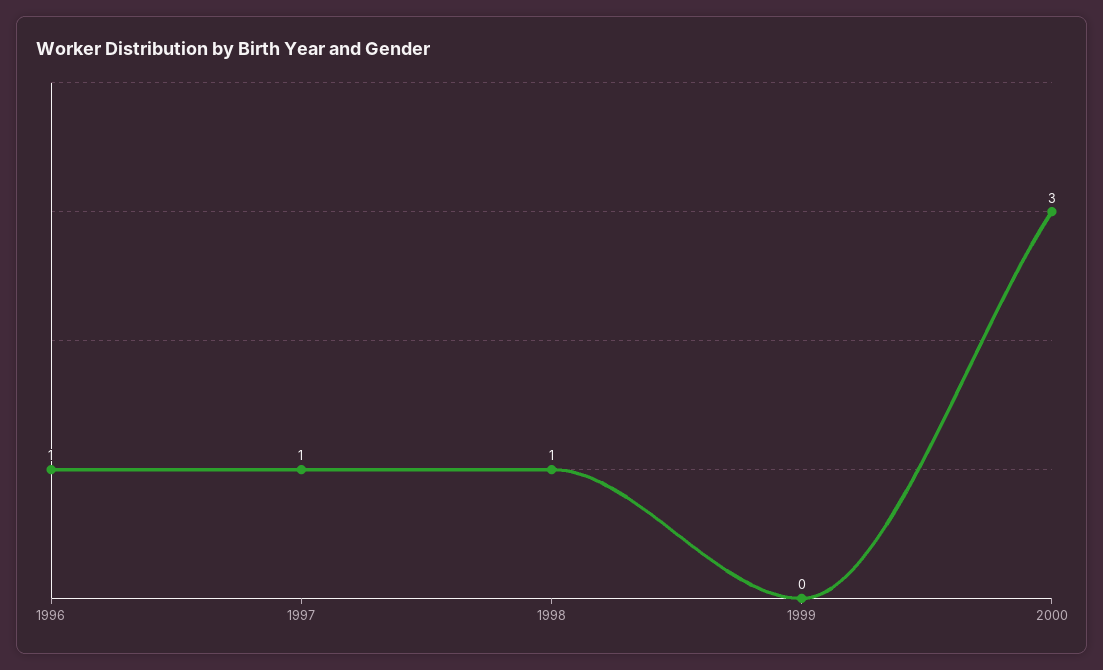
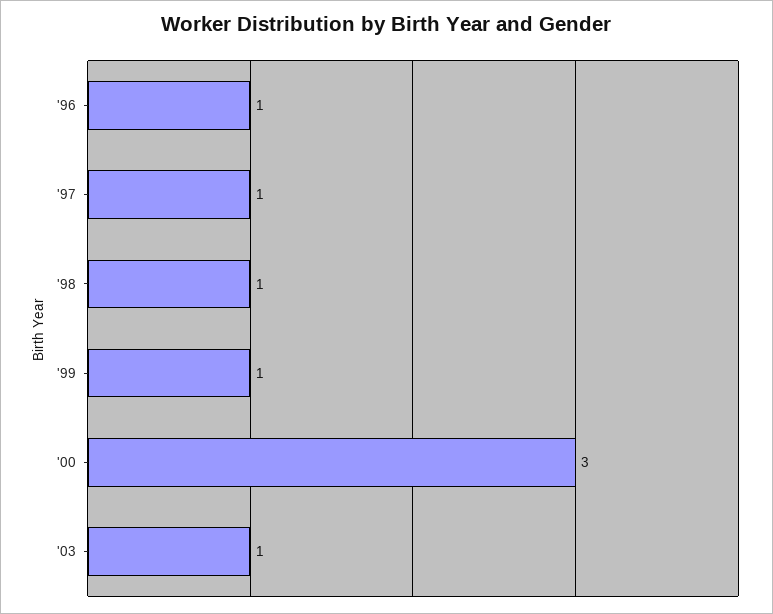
1999: 0 -> 1
'03: none -> 1

